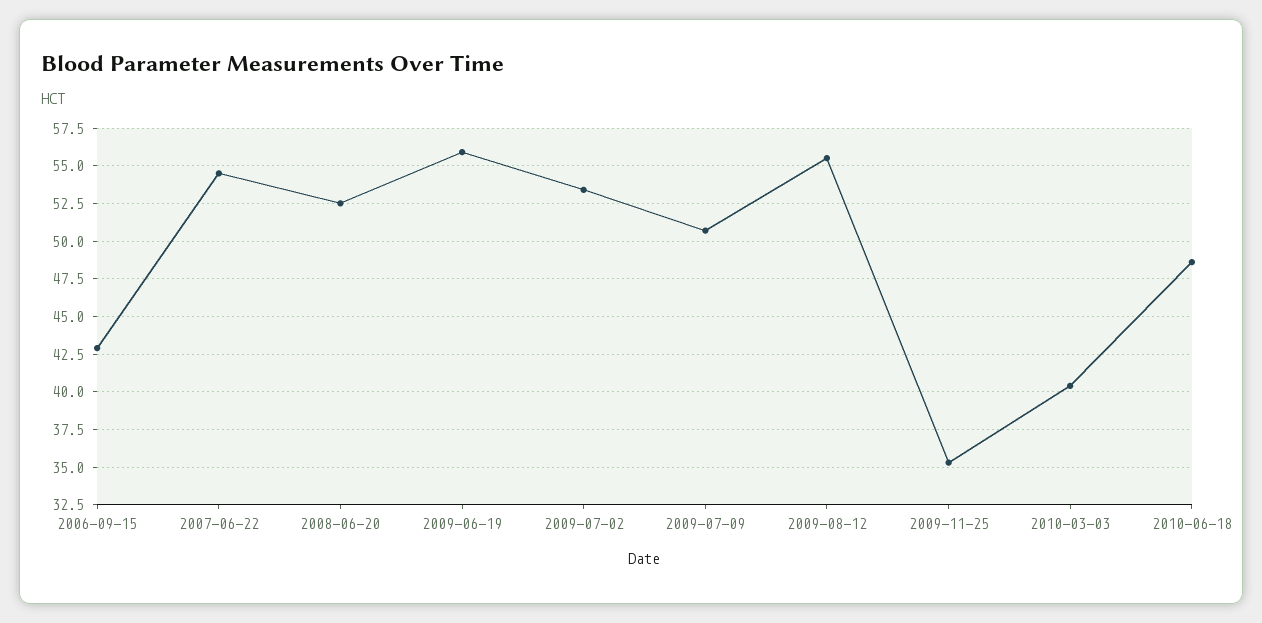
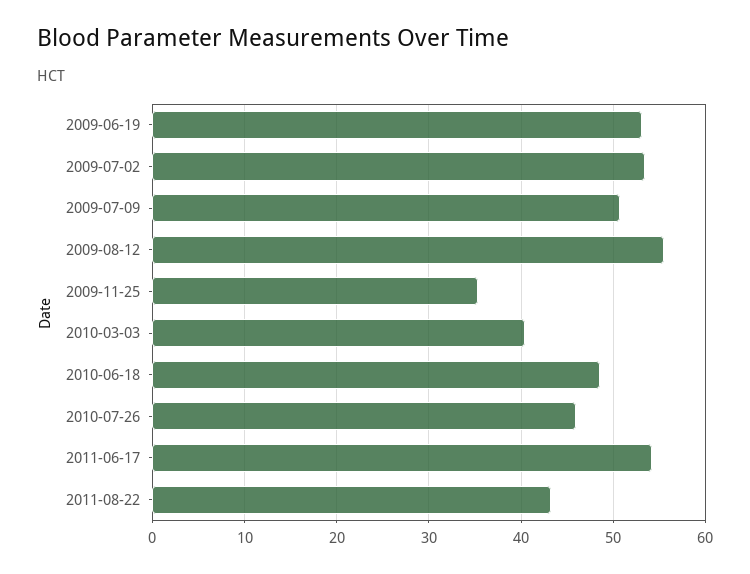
2006-09-15: 43 -> none
2007-06-22: 54.5 -> none
2008-06-20: 52.5 -> none
2009-06-19: 56 -> 53
2010-07-26: none -> 46
2011-06-17: none -> 54
2011-08-22: none -> 43

